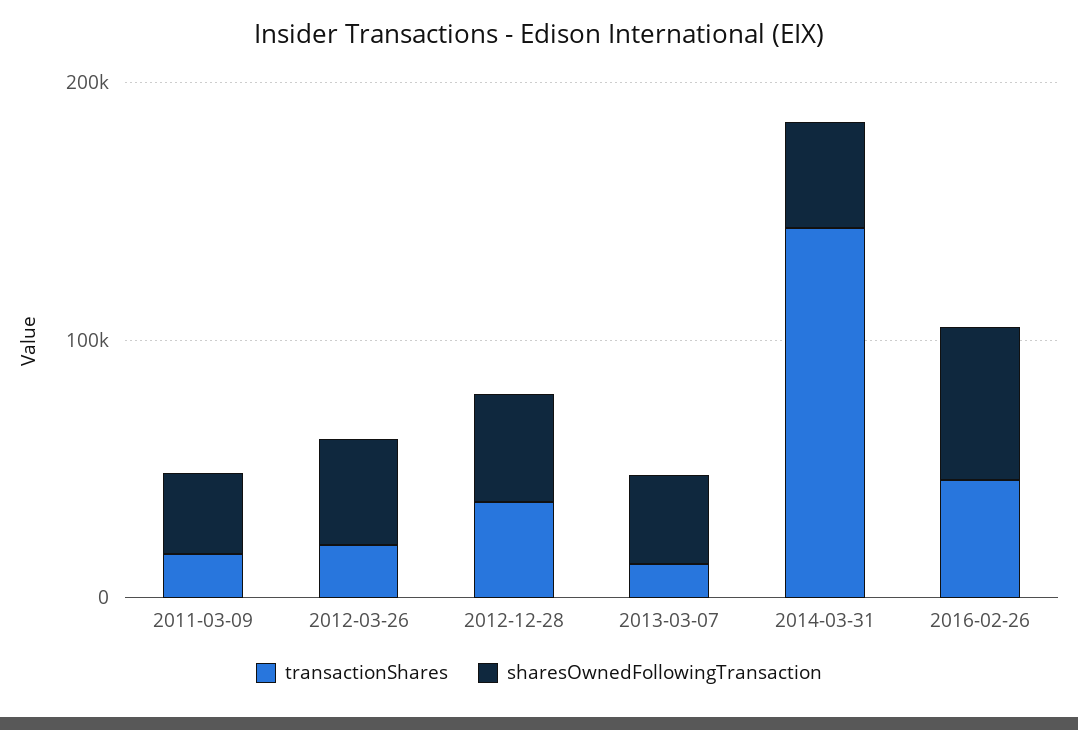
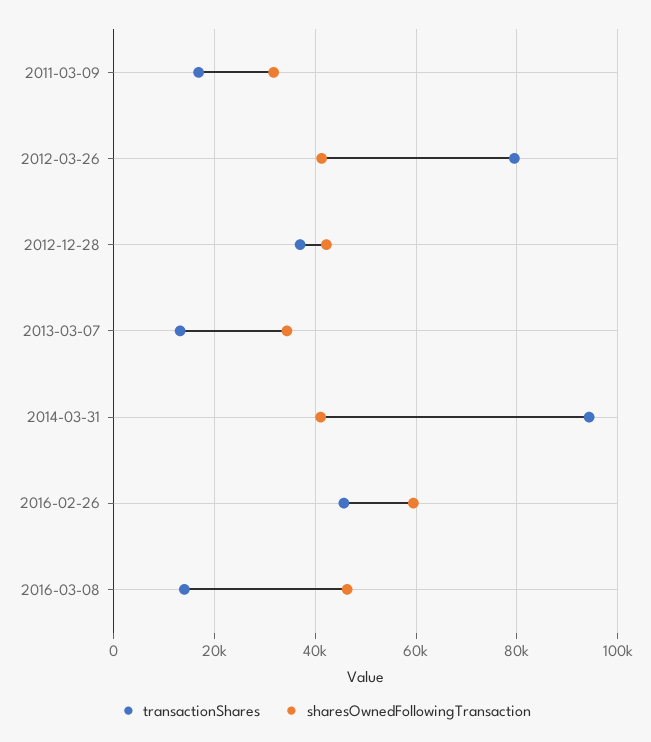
transactionShares, 2012-03-26: 20000 -> 80000
transactionShares, 2014-03-31: 140000 -> 94000
transactionShares, 2016-03-08: none -> 14000
sharesOwnedFollowingTransaction, 2016-03-08: none -> 46000

